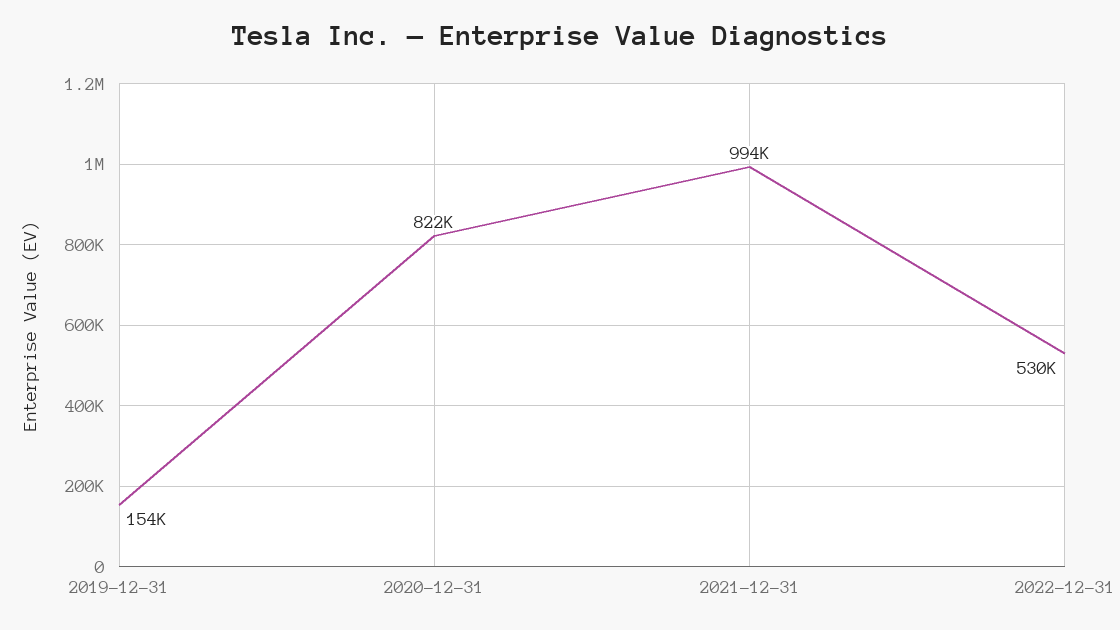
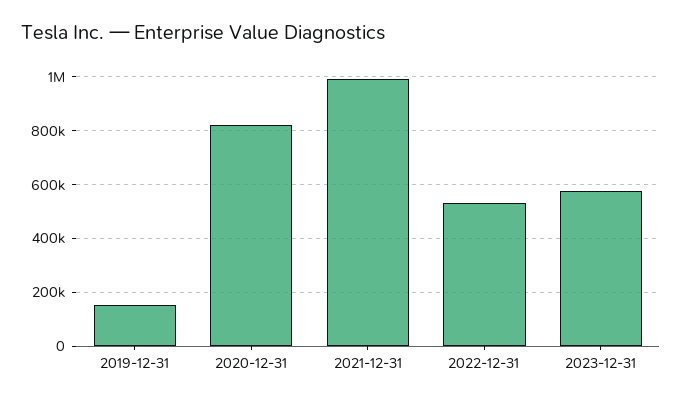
2023-12-31: none -> 575000

